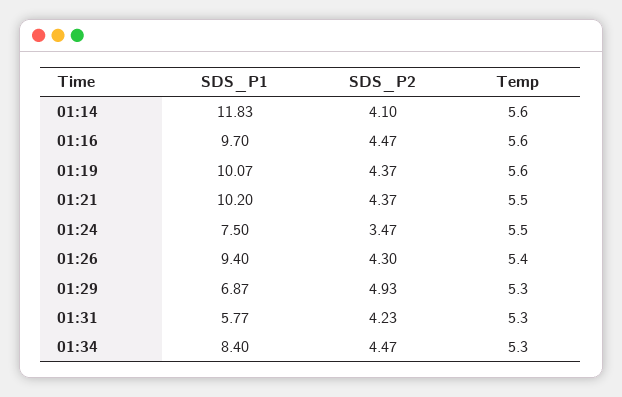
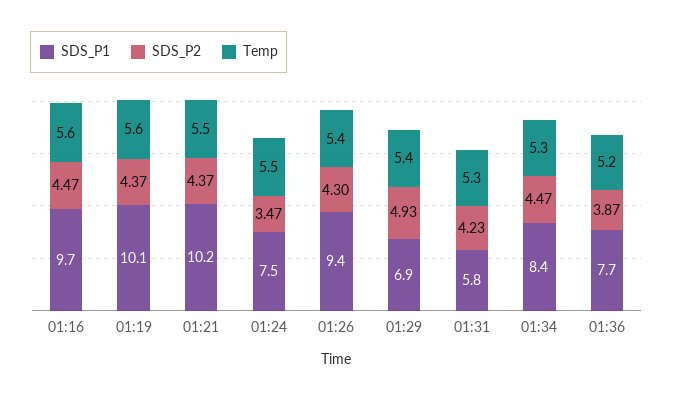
SDS_P1, 01:14: 11.83 -> none
SDS_P2, 01:14: 4.1 -> none
Temp, 01:14: 5.6 -> none
Temp, 01:29: 5.3 -> 5.4
SDS_P1, 01:36: none -> 7.7
SDS_P2, 01:36: none -> 3.87
Temp, 01:36: none -> 5.2

